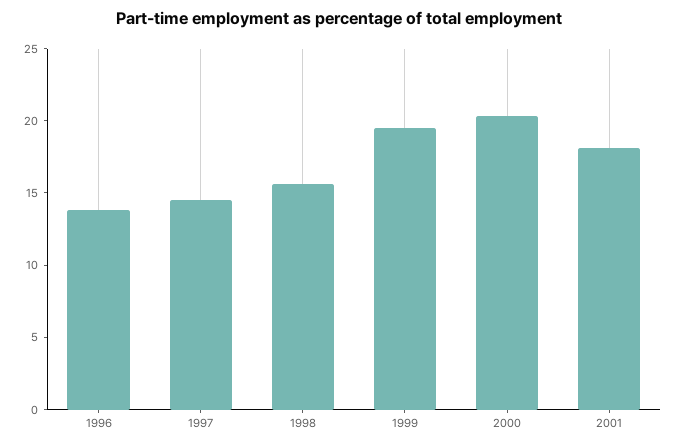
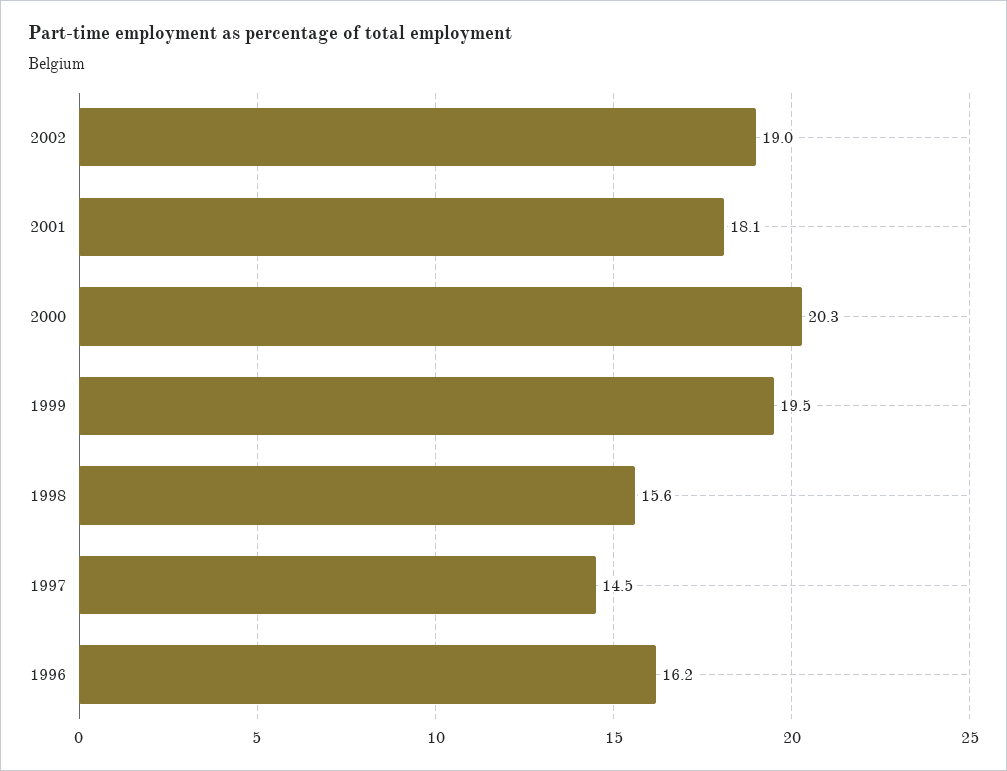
1996: 14 -> 16.2
2002: none -> 19

